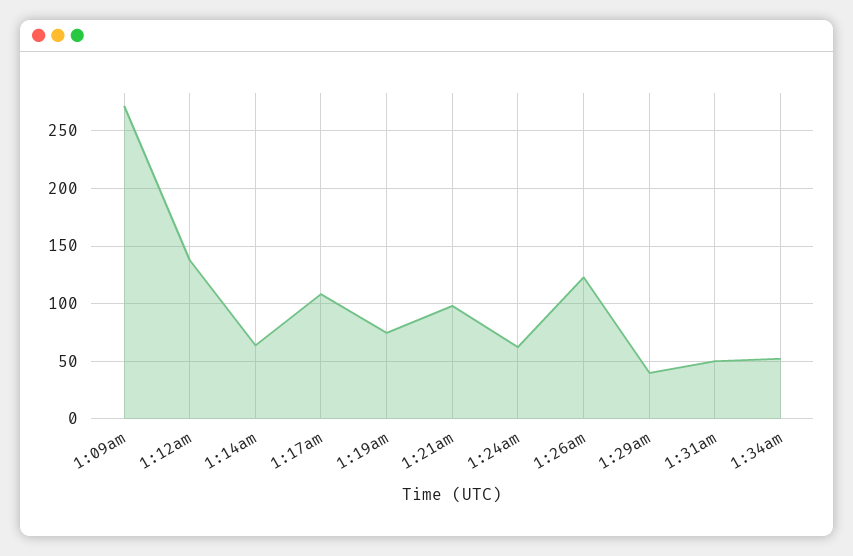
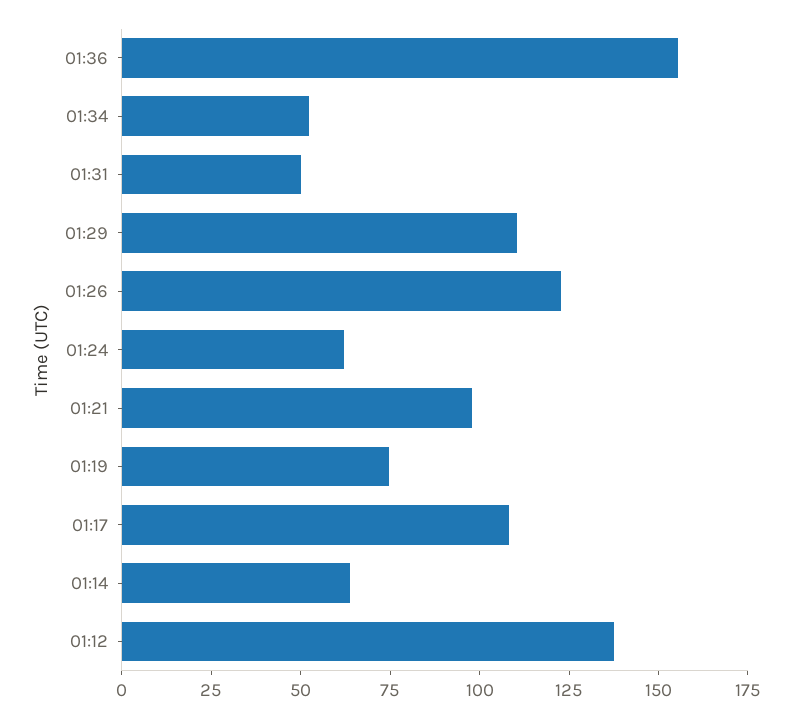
1:09am: 270 -> none
1:29am: 40 -> 110
01:36: none -> 155

